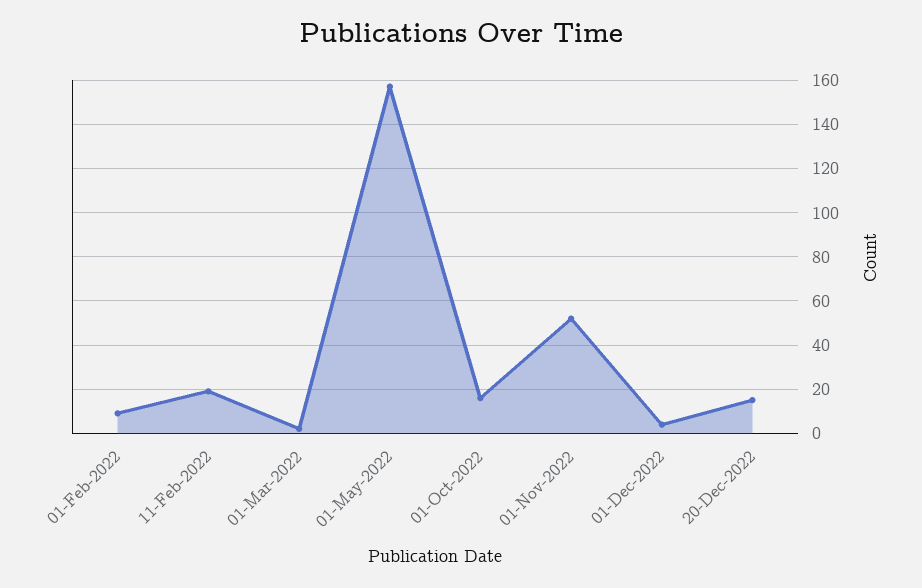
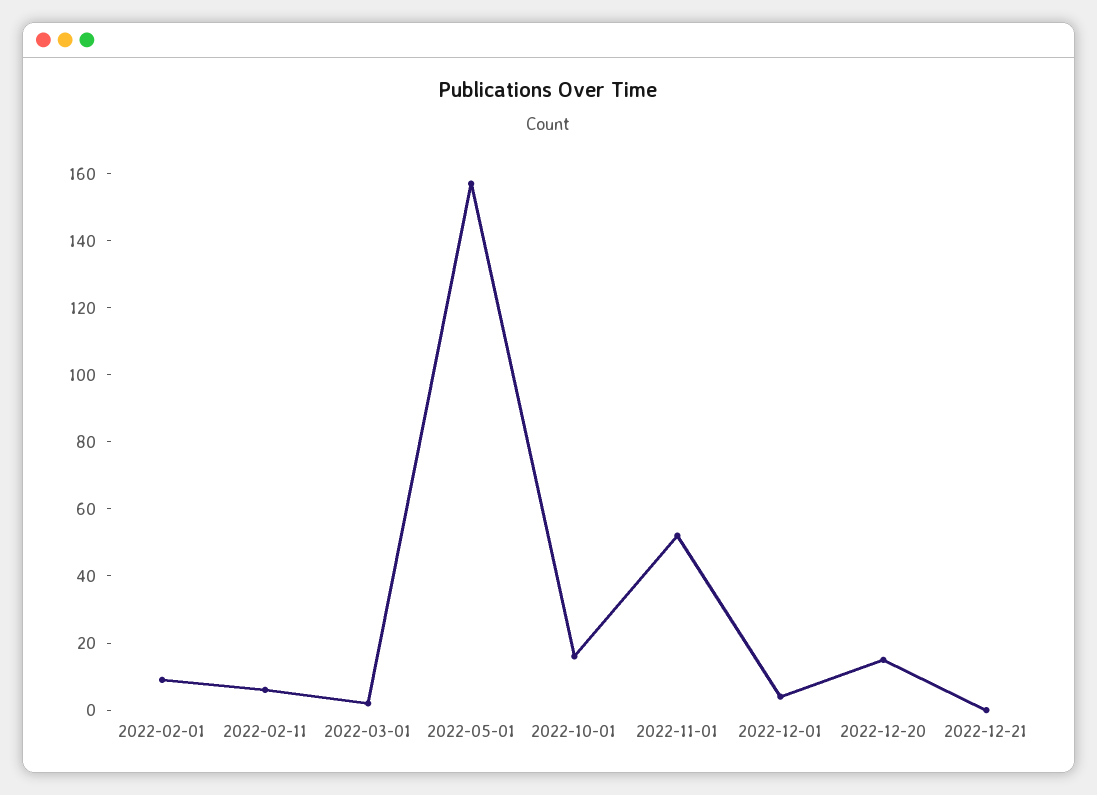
11-Feb-2022: 20 -> 5
2022-12-21: none -> 0

